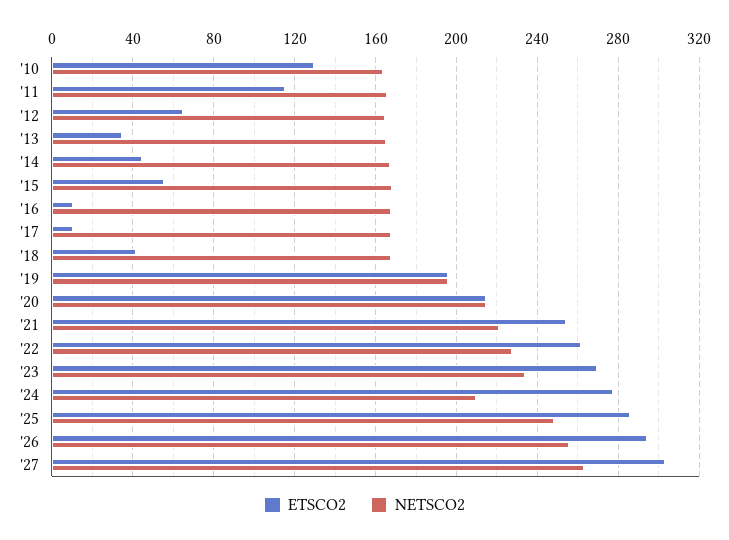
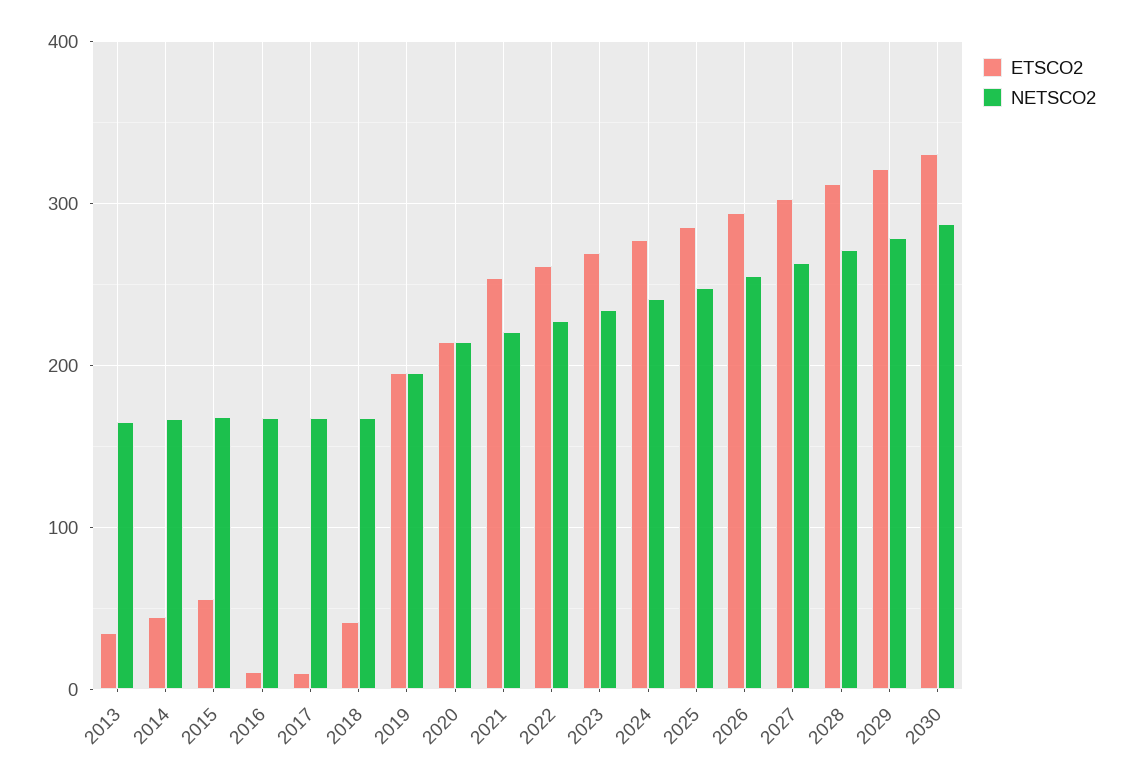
ETSCO2, '10: 130 -> none
NETSCO2, '10: 165 -> none
ETSCO2, '11: 115 -> none
NETSCO2, '11: 165 -> none
ETSCO2, '12: 65 -> none
NETSCO2, '12: 165 -> none
NETSCO2, '24: 210 -> 240
ETSCO2, 2028: none -> 310
NETSCO2, 2028: none -> 270
ETSCO2, 2029: none -> 320
NETSCO2, 2029: none -> 280
ETSCO2, 2030: none -> 330
NETSCO2, 2030: none -> 290

